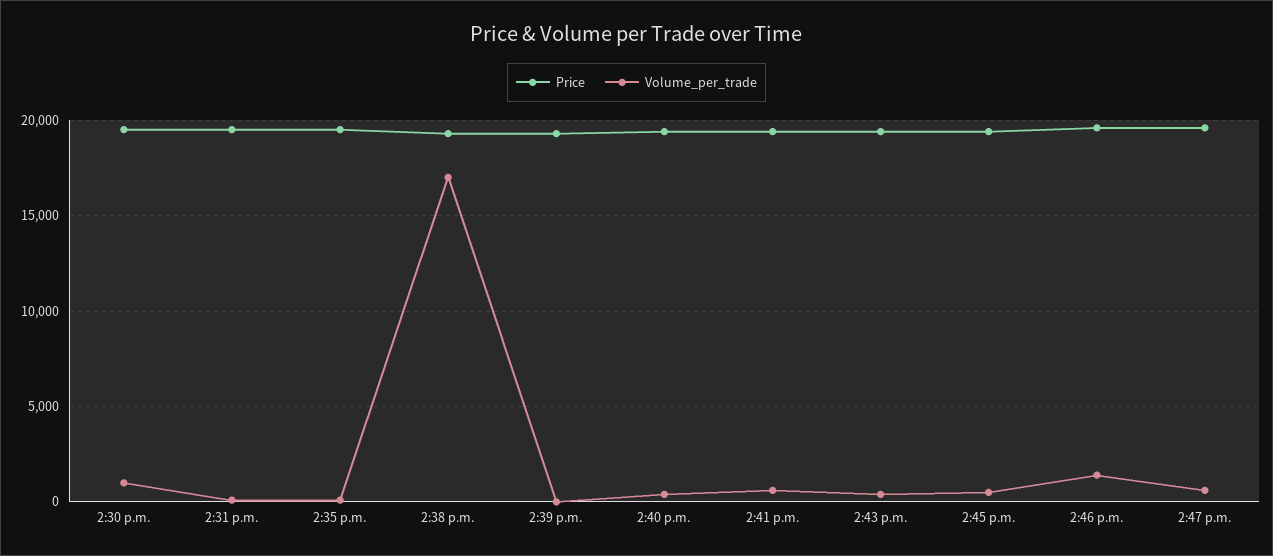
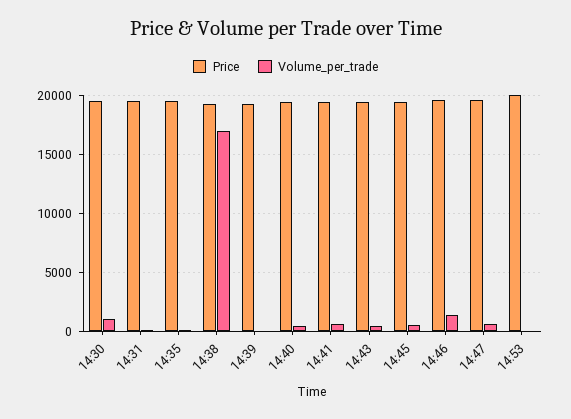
Price, 14:53: none -> 20000
Volume_per_trade, 14:53: none -> 0

